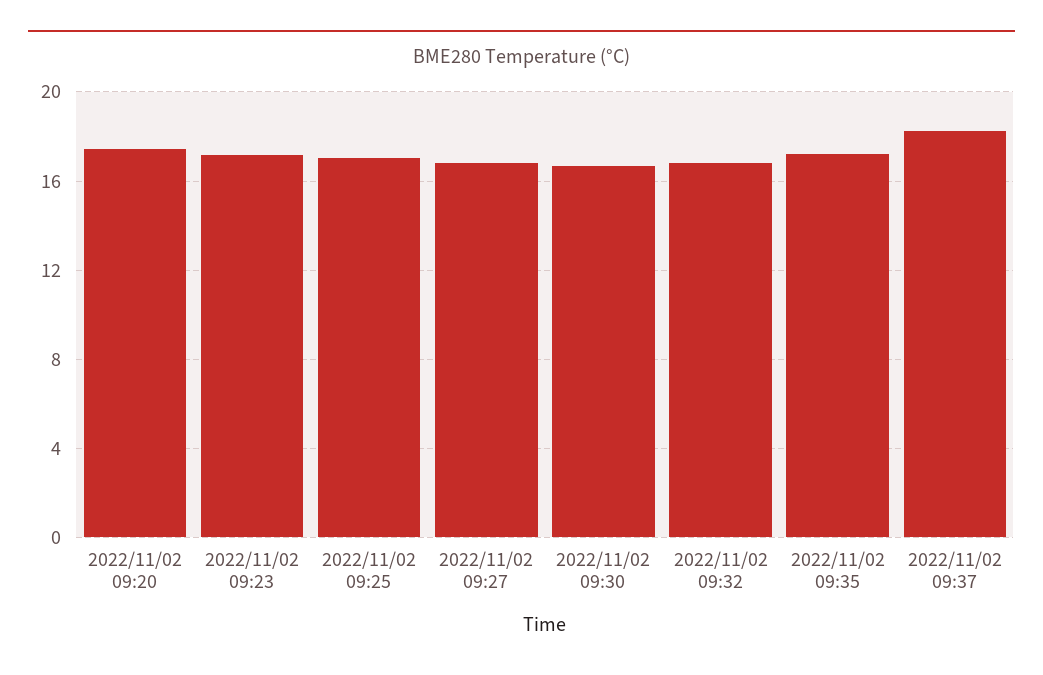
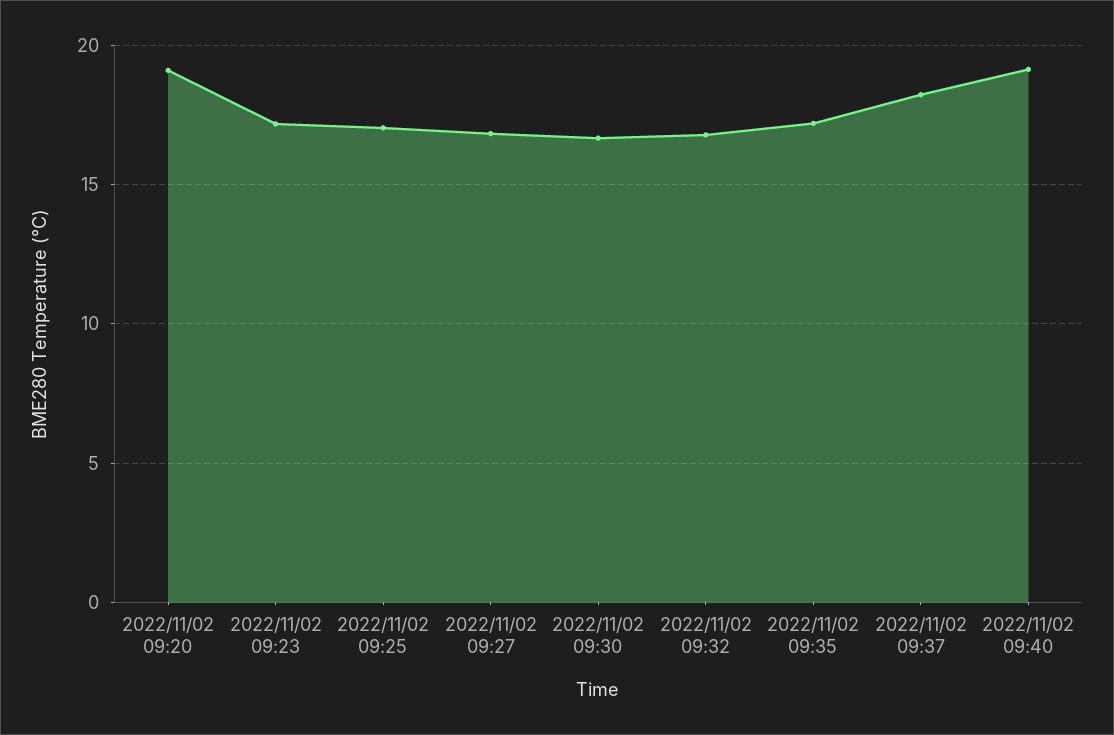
2022/11/02 09:20: 17.5 -> 19
2022/11/02 09:40: none -> 19

